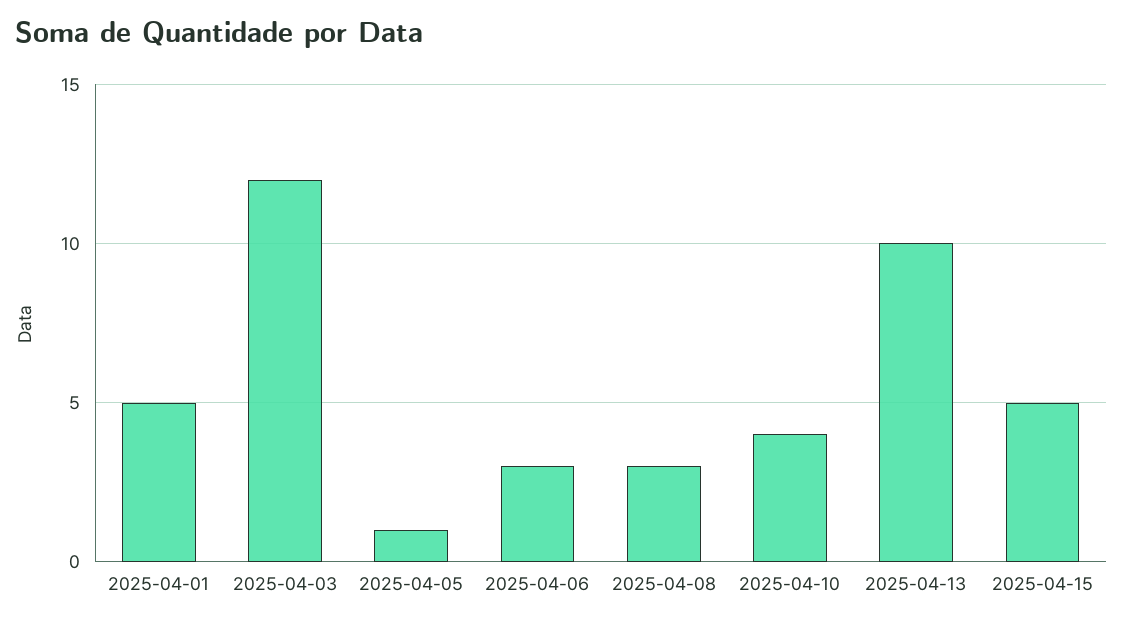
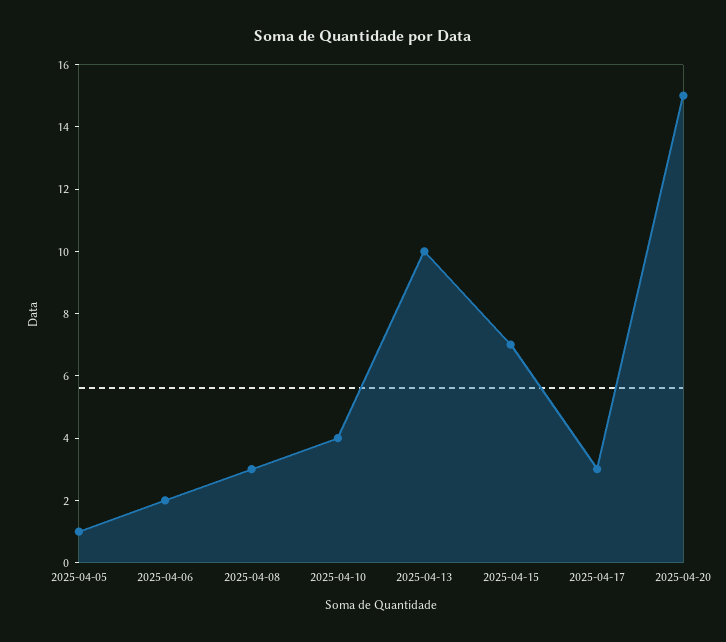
2025-04-01: 5 -> none
2025-04-03: 12 -> none
2025-04-06: 3 -> 2
2025-04-15: 5 -> 7
2025-04-17: none -> 3
2025-04-20: none -> 15

